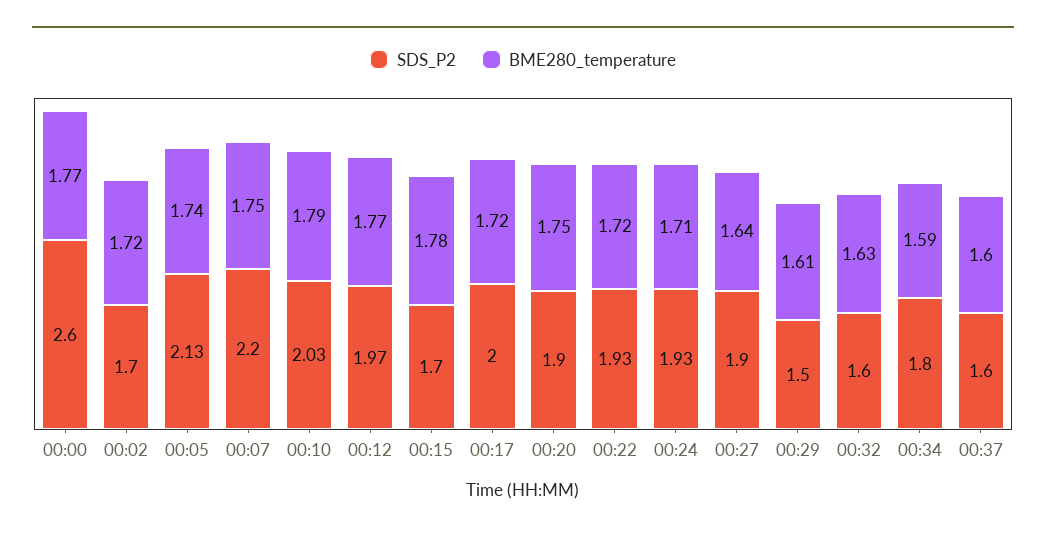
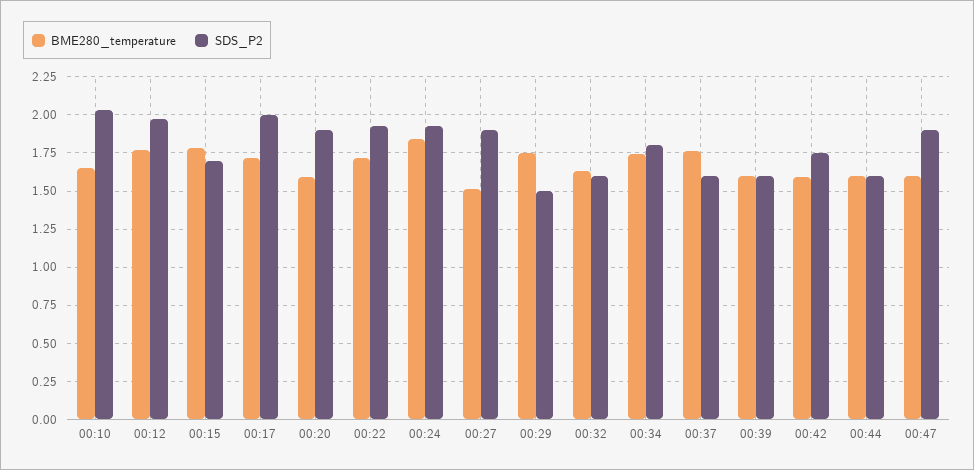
SDS_P2, 00:00: 2.6 -> none
BME280_temperature, 00:00: 1.77 -> none
SDS_P2, 00:02: 1.7 -> none
BME280_temperature, 00:02: 1.72 -> none
SDS_P2, 00:05: 2.13 -> none
BME280_temperature, 00:05: 1.74 -> none
SDS_P2, 00:07: 2.2 -> none
BME280_temperature, 00:07: 1.75 -> none
BME280_temperature, 00:10: 1.79 -> 1.65
BME280_temperature, 00:20: 1.75 -> 1.6
BME280_temperature, 00:24: 1.71 -> 1.85
BME280_temperature, 00:27: 1.64 -> 1.5
BME280_temperature, 00:29: 1.61 -> 1.75
BME280_temperature, 00:34: 1.59 -> 1.75
BME280_temperature, 00:37: 1.6 -> 1.75
BME280_temperature, 00:39: none -> 1.6
SDS_P2, 00:39: none -> 1.6
BME280_temperature, 00:42: none -> 1.6
SDS_P2, 00:42: none -> 1.75
BME280_temperature, 00:44: none -> 1.6
SDS_P2, 00:44: none -> 1.6
BME280_temperature, 00:47: none -> 1.6
SDS_P2, 00:47: none -> 1.9

